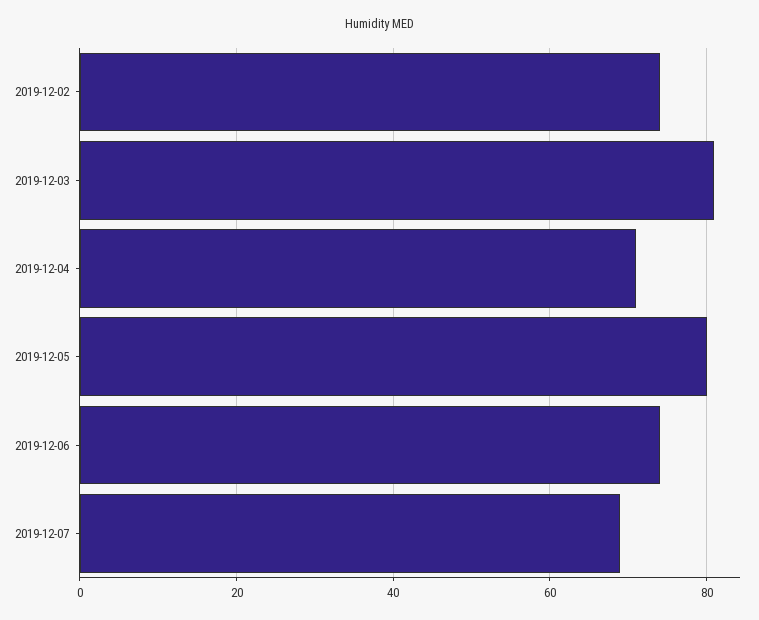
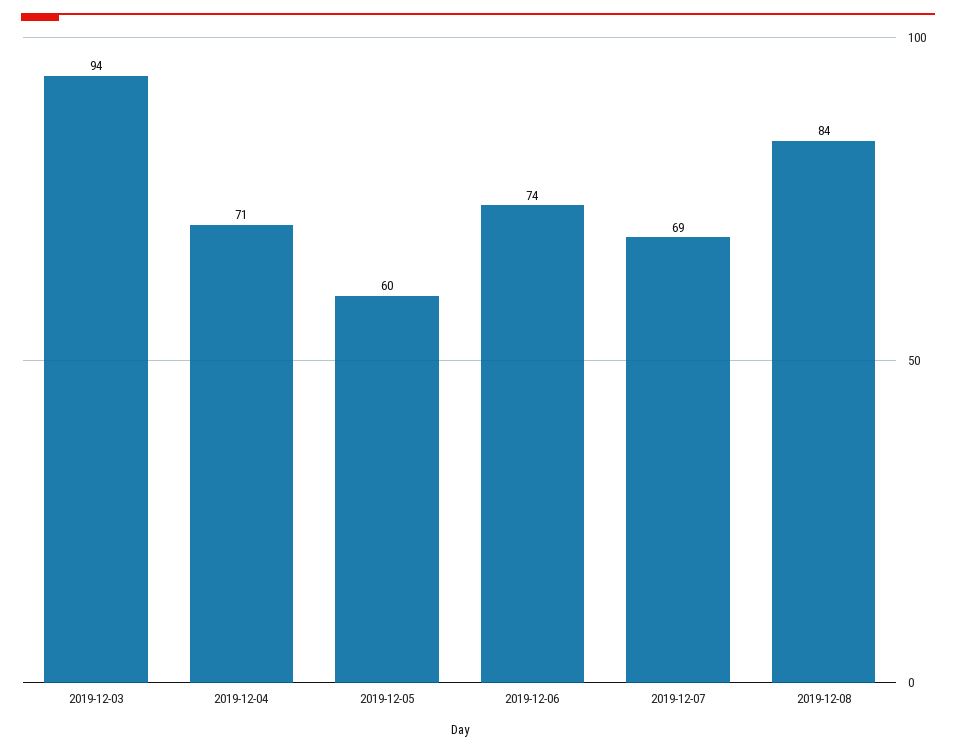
2019-12-02: 75 -> none
2019-12-03: 80 -> 94
2019-12-05: 80 -> 60
2019-12-08: none -> 84

